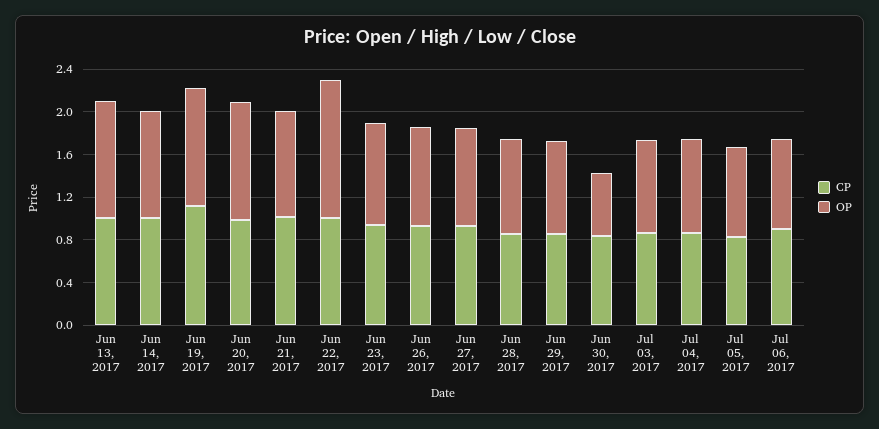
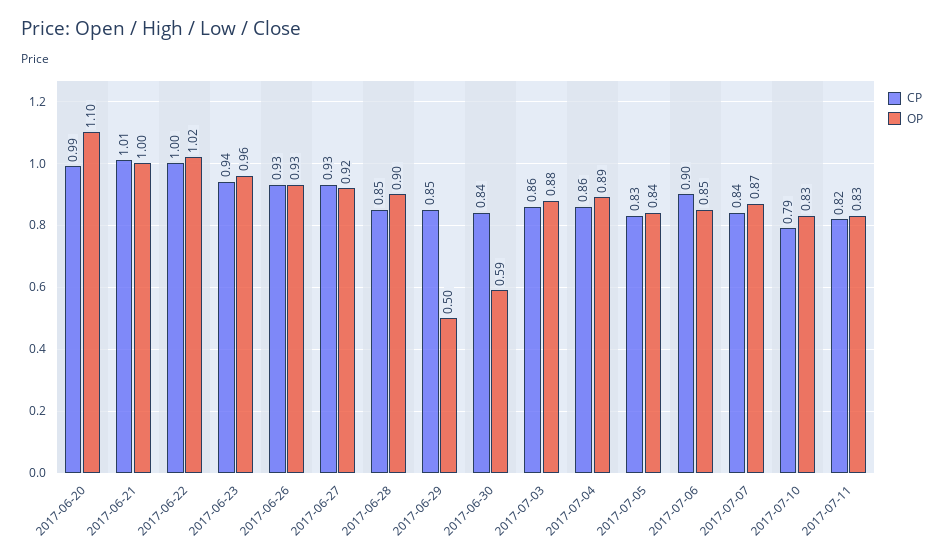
CP, Jun 13, 2017: 1 -> none
OP, Jun 13, 2017: 1.1 -> none
CP, Jun 14, 2017: 1 -> none
OP, Jun 14, 2017: 1 -> none
CP, Jun 19, 2017: 1.1 -> none
OP, Jun 19, 2017: 1.1 -> none
OP, Jun 22, 2017: 1.3 -> 1.02
OP, Jun 29, 2017: 0.9 -> 0.5
CP, 2017-07-07: none -> 0.84
OP, 2017-07-07: none -> 0.87
CP, 2017-07-10: none -> 0.79
OP, 2017-07-10: none -> 0.83
CP, 2017-07-11: none -> 0.82
OP, 2017-07-11: none -> 0.83

